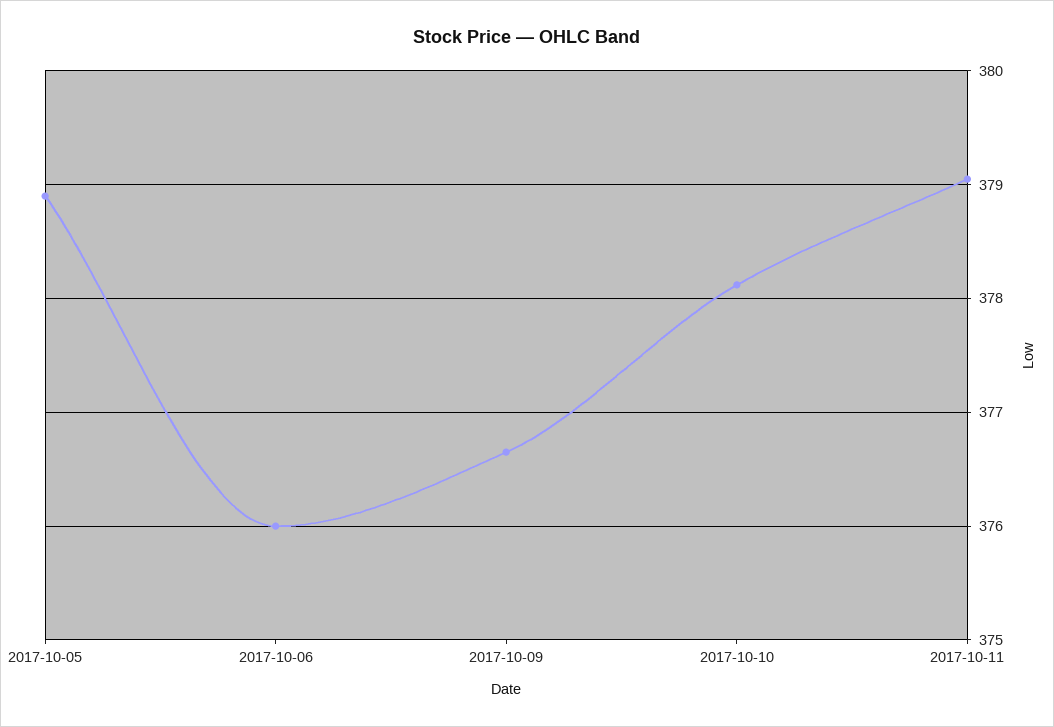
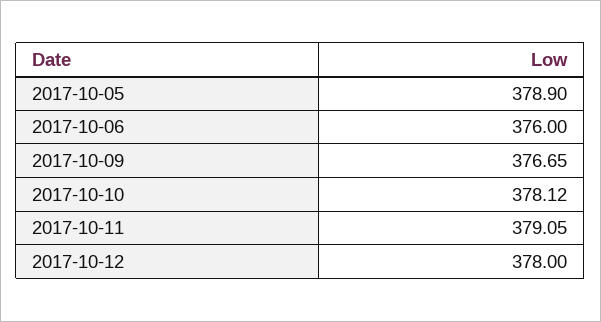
2017-10-12: none -> 378

